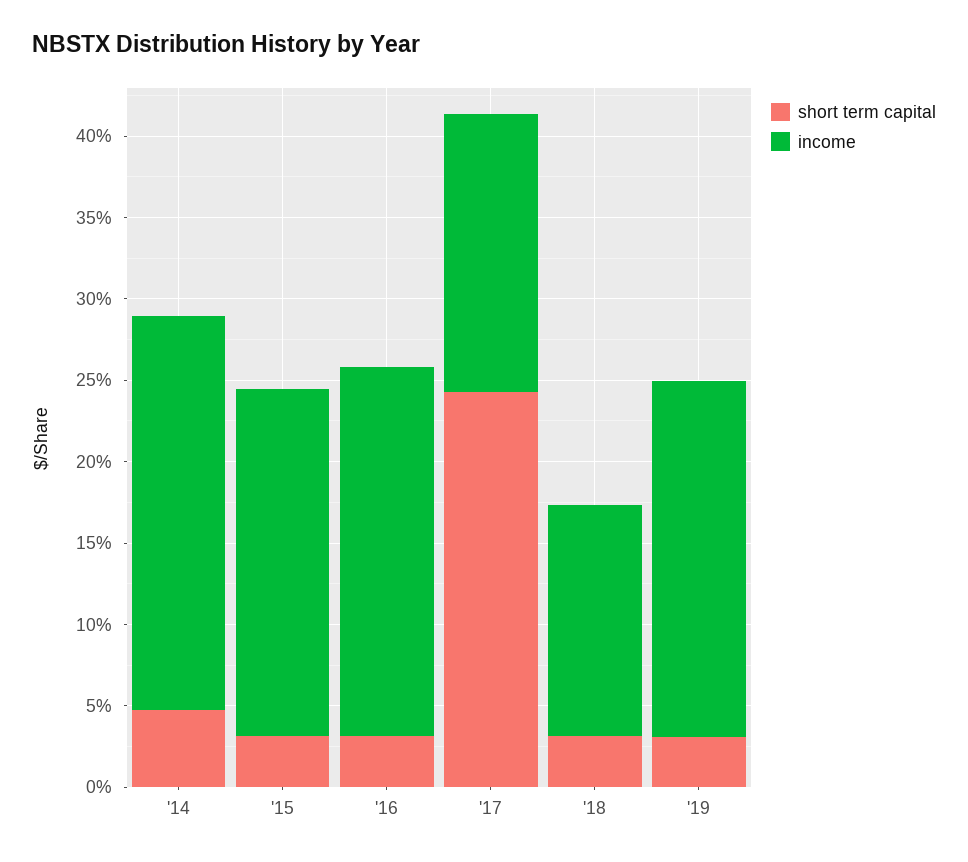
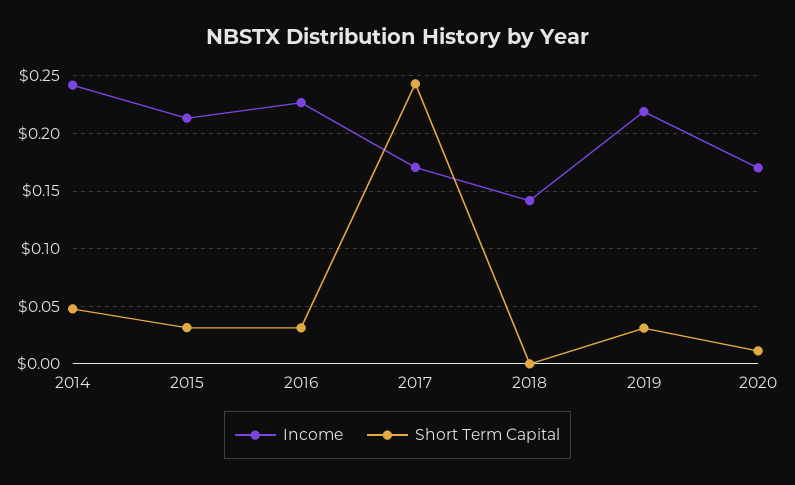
short term capital, '18: 0.03 -> 0
income, 2020: none -> 0.17
short term capital, 2020: none -> 0.01

